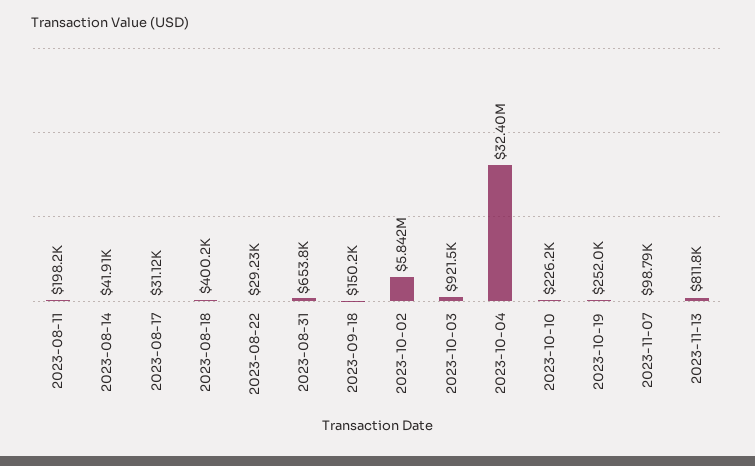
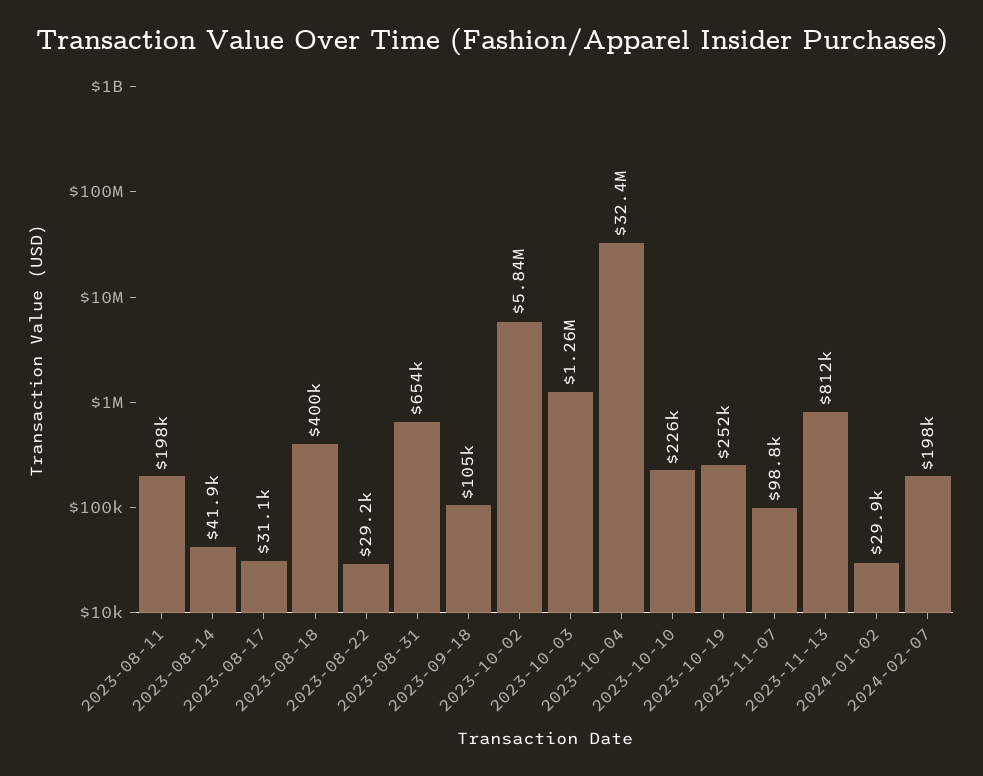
2023-09-18: 150200 -> 105000
2023-10-03: 921500 -> 1260000
2024-01-02: none -> 29900
2024-02-07: none -> 198000

